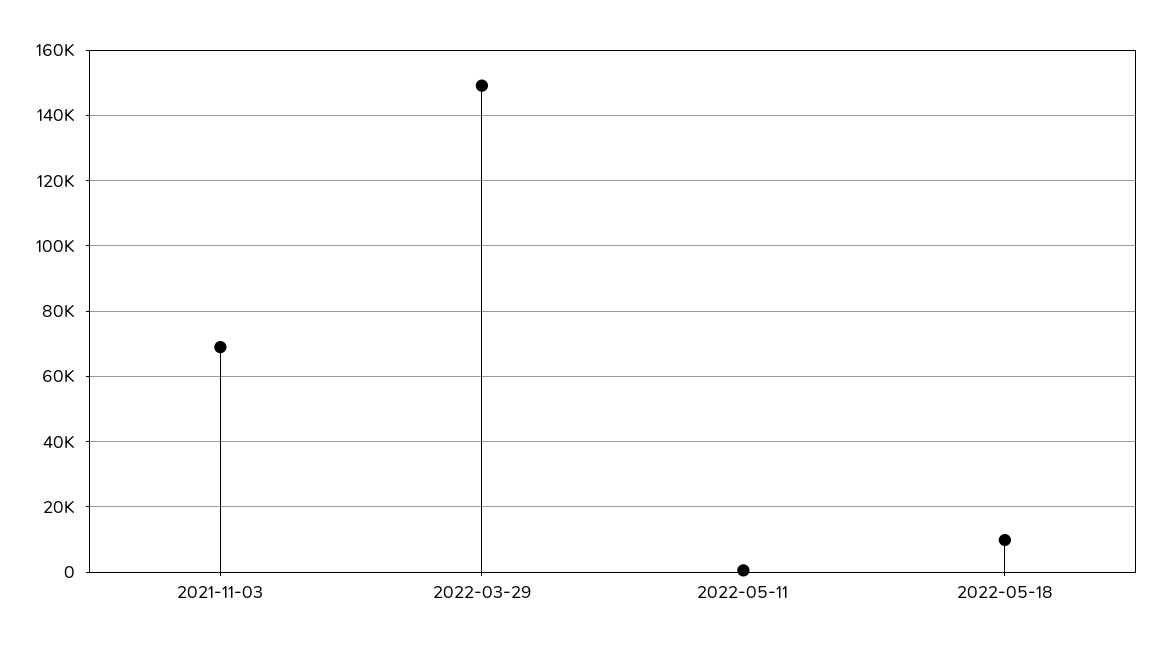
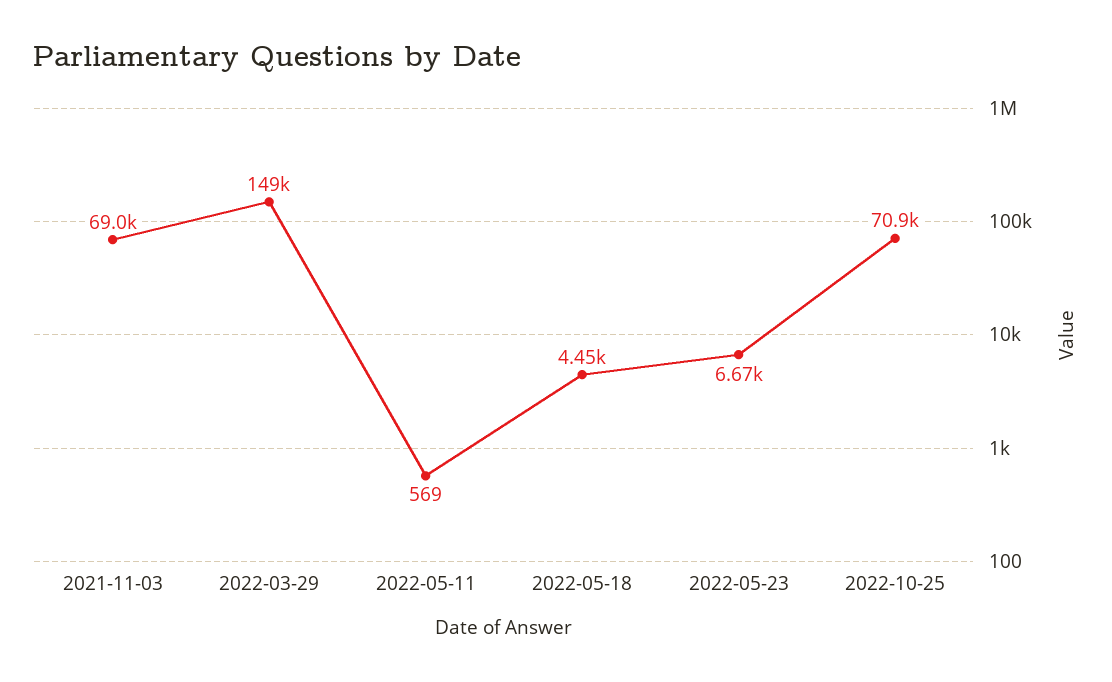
2022-05-18: 10000 -> 4450
2022-05-23: none -> 6670
2022-10-25: none -> 70900

